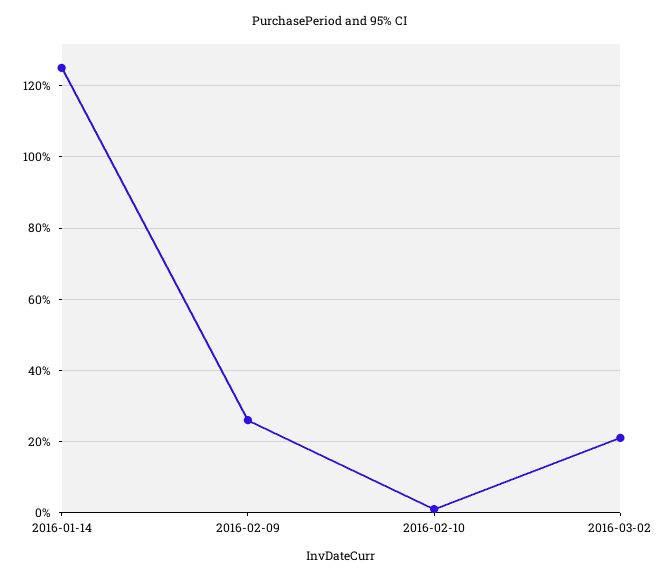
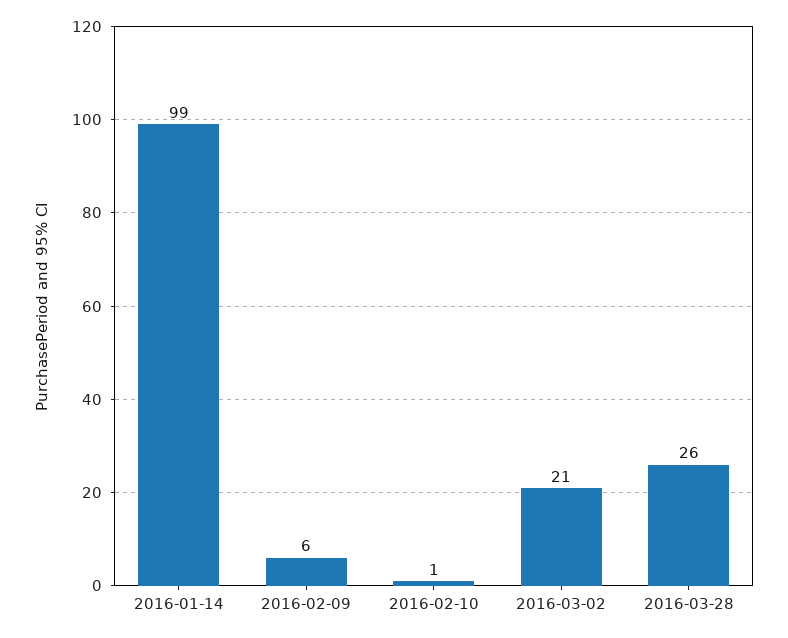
2016-01-14: 125 -> 99
2016-02-09: 25 -> 6
2016-03-28: none -> 26

